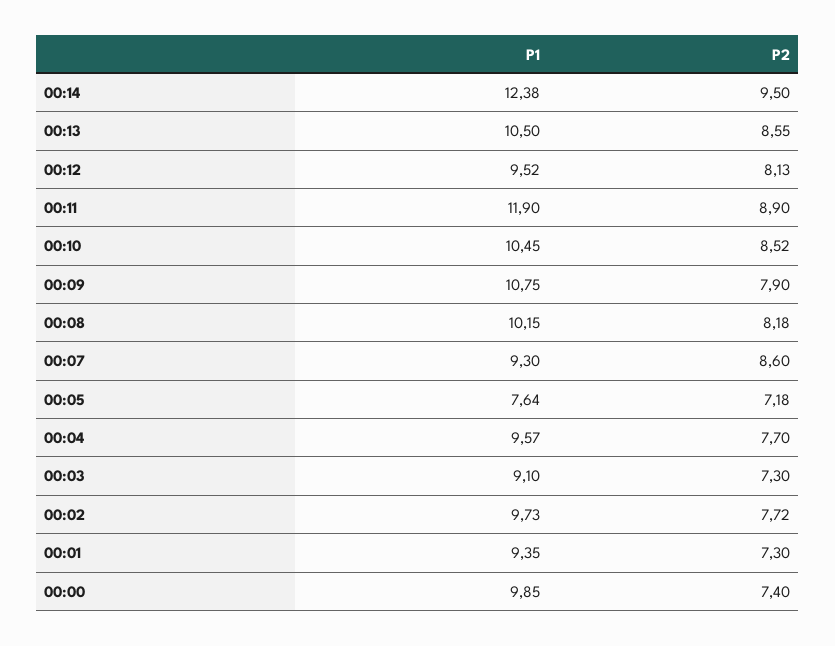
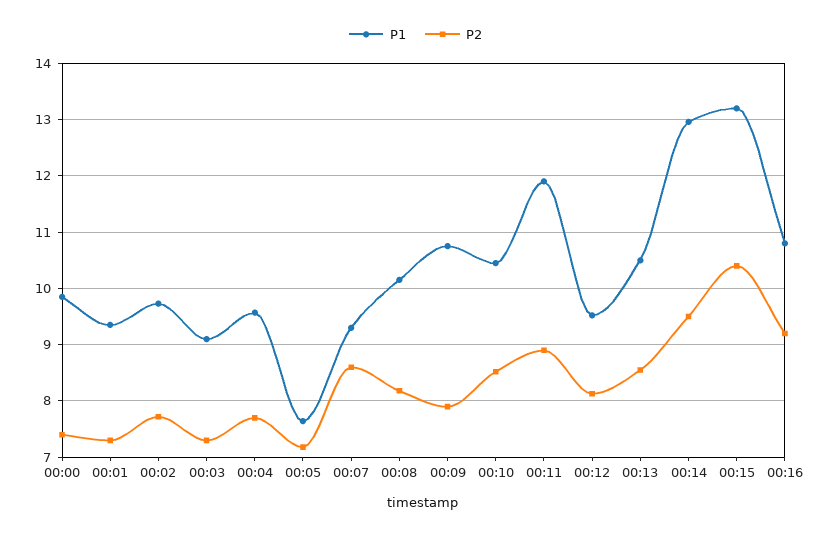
P1, 00:14: 12.38 -> 13
P1, 00:15: none -> 13.2
P2, 00:15: none -> 10.4
P1, 00:16: none -> 10.8
P2, 00:16: none -> 9.2

